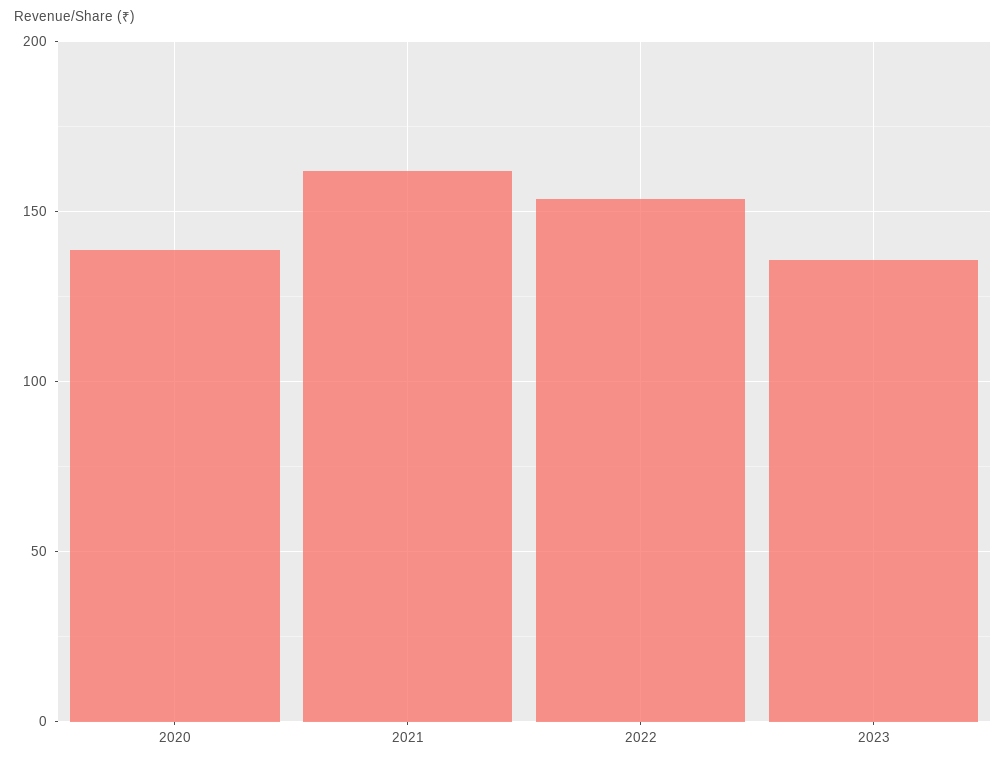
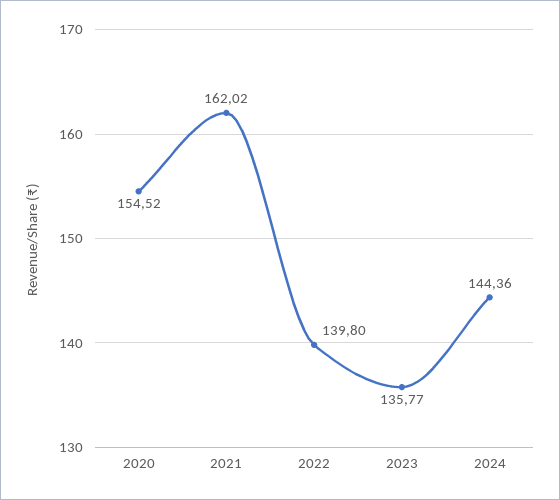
2020: 140 -> 154.52
2022: 155 -> 139.8
2024: none -> 144.36

